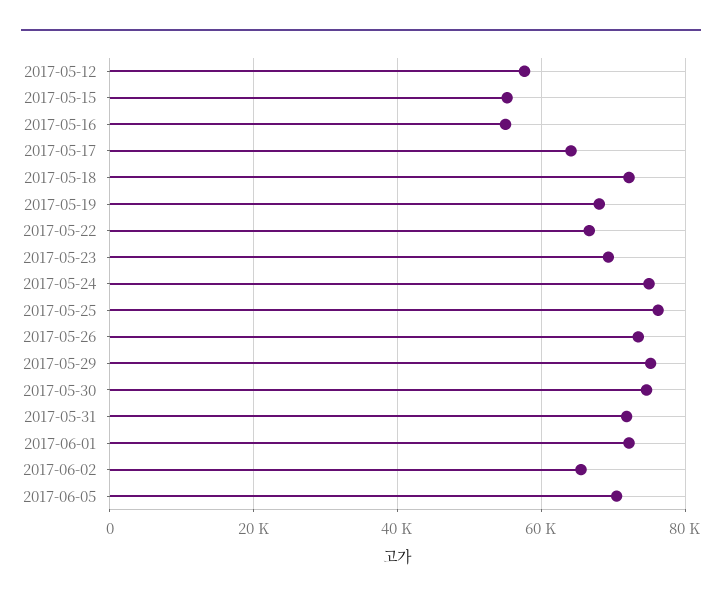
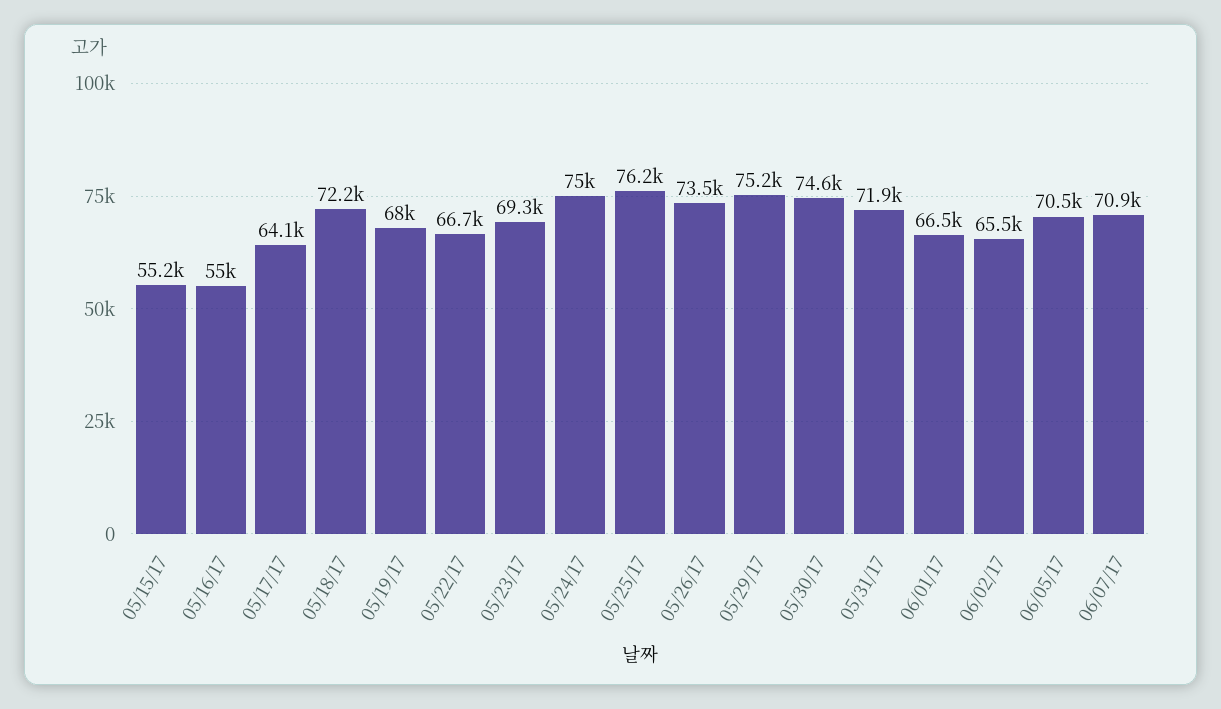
2017-05-12: 58000 -> none
2017-06-01: 72000 -> 66500
06/07/17: none -> 70900

